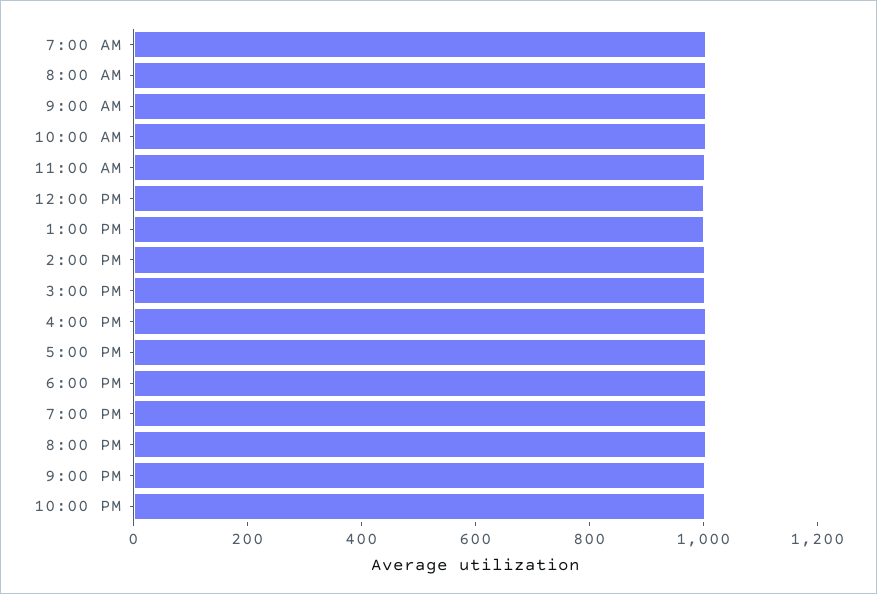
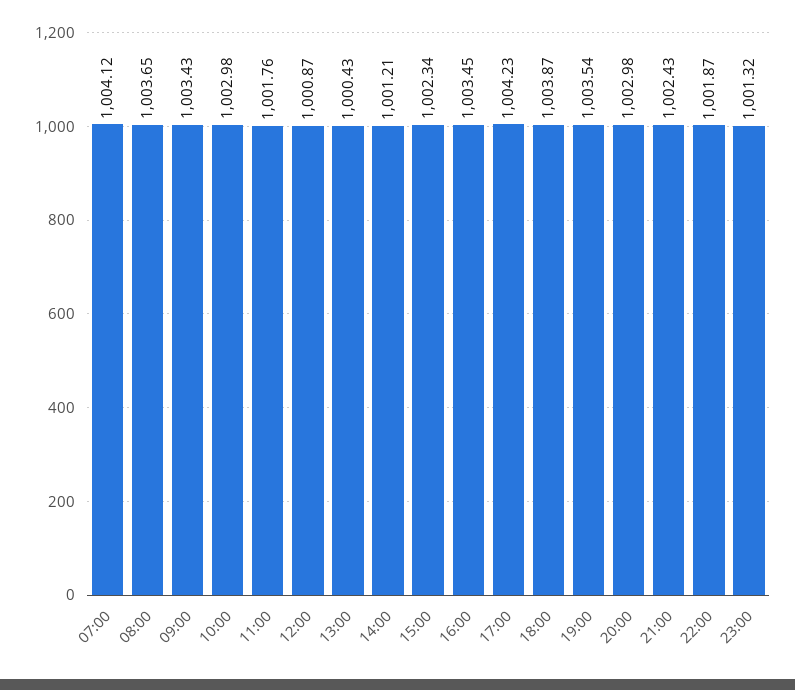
23:00: none -> 1001.32

